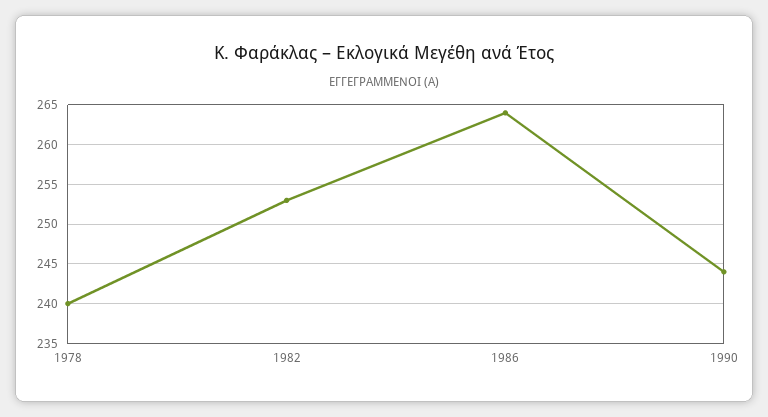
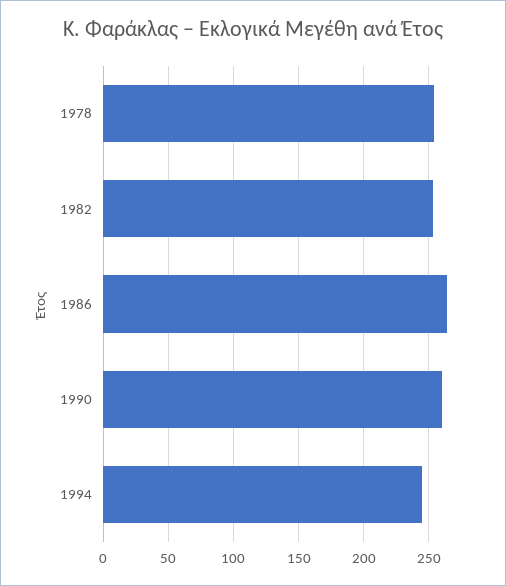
1978: 240 -> 255
1990: 244 -> 260
1994: none -> 245

